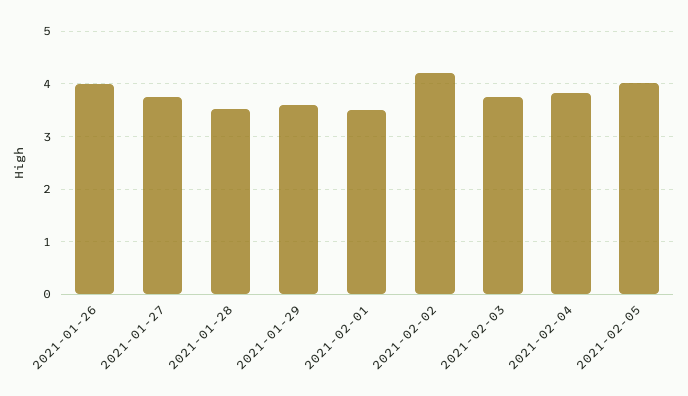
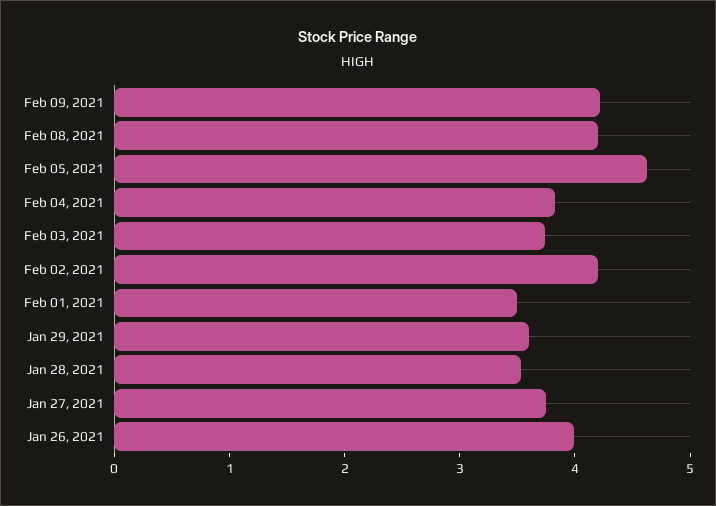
2021-02-05: 4 -> 4.6
Feb 09, 2021: none -> 4.2
Feb 08, 2021: none -> 4.2

